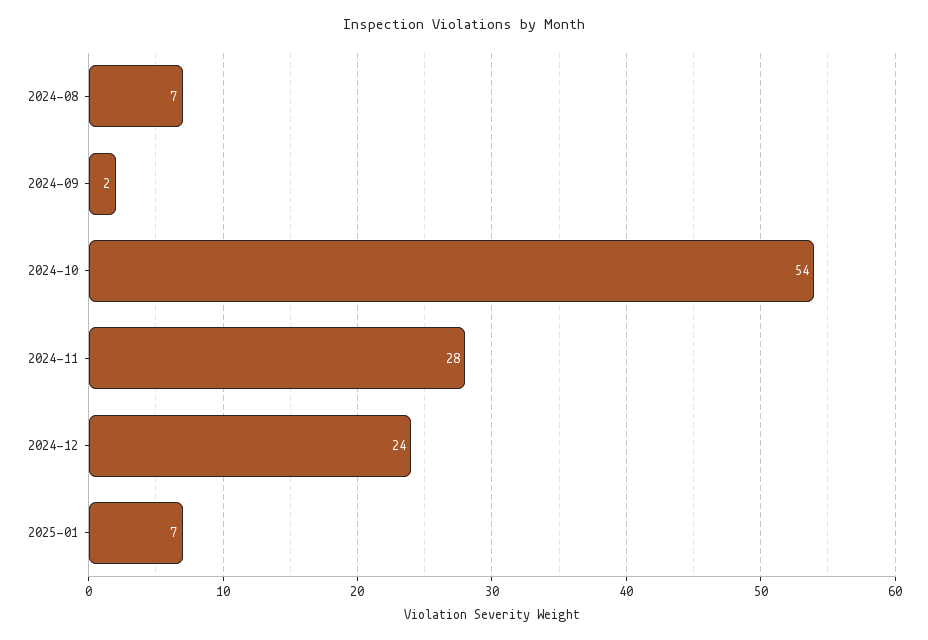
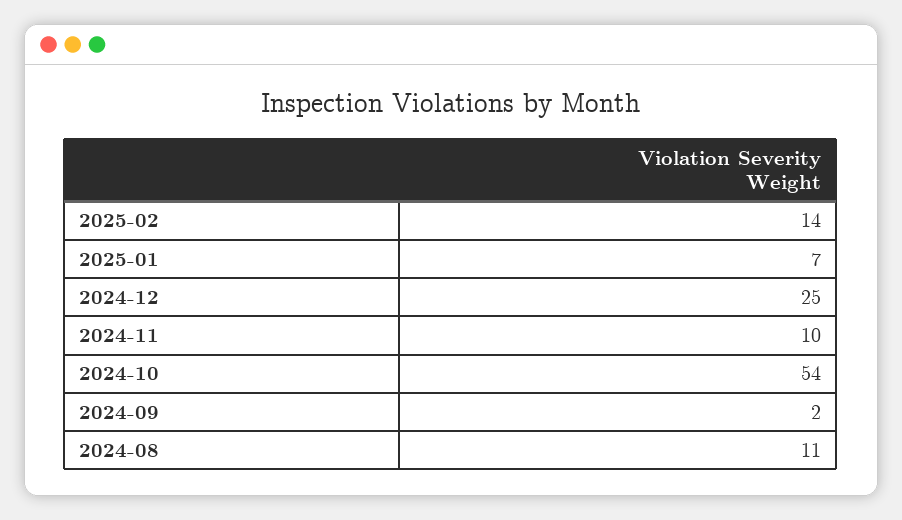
2024-08: 7 -> 11
2024-11: 28 -> 10
2024-12: 24 -> 25
2025-02: none -> 14

